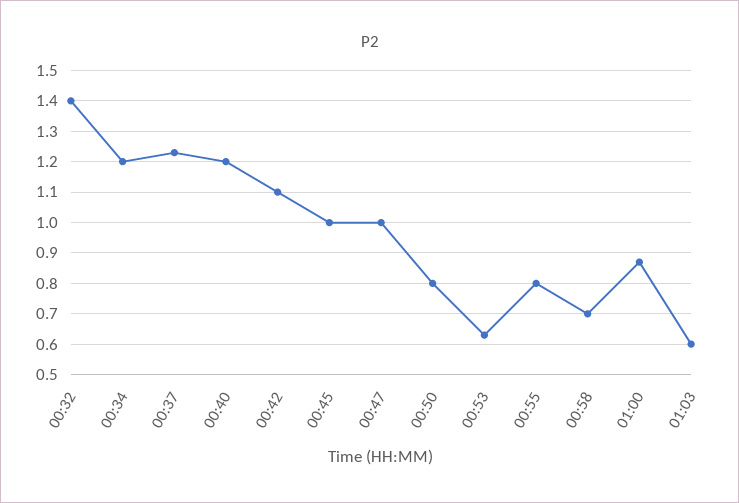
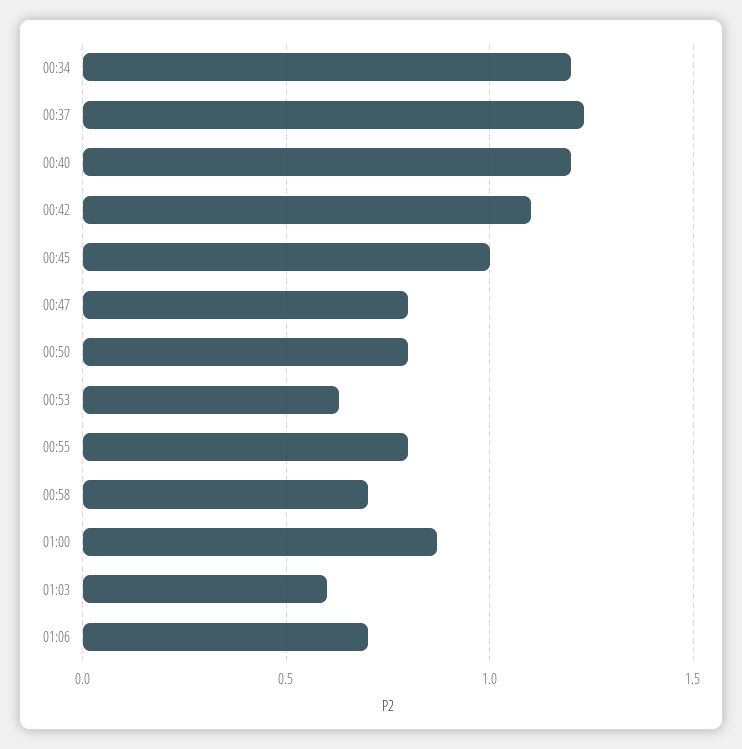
00:32: 1.4 -> none
00:47: 1 -> 0.8
01:06: none -> 0.7

